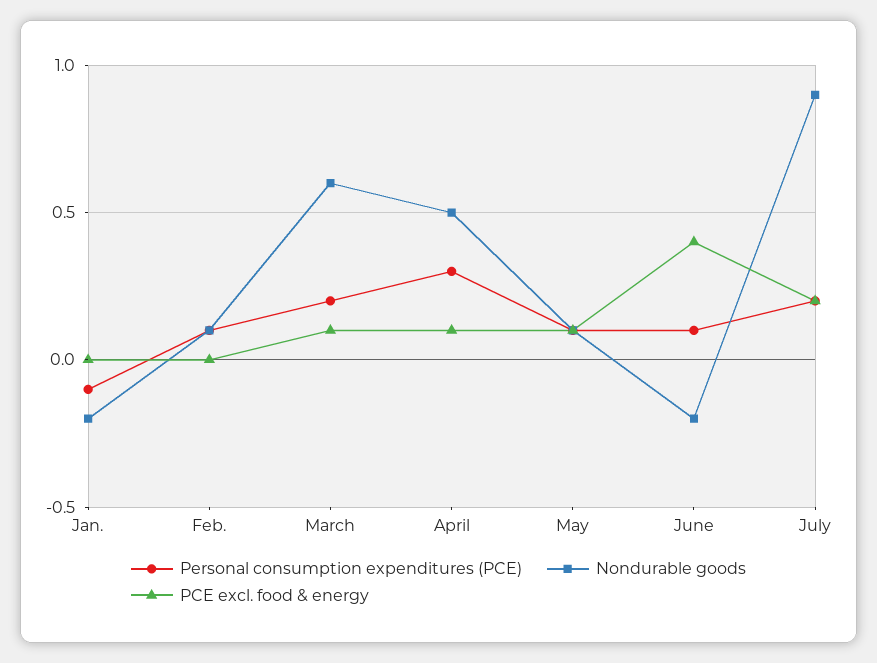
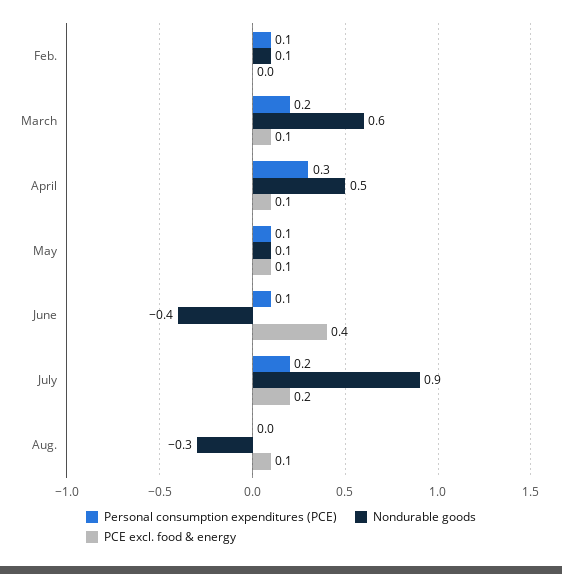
Personal consumption expenditures (PCE), Jan.: -0.1 -> none
Nondurable goods, Jan.: -0.2 -> none
PCE excl. food & energy, Jan.: 0 -> none
Nondurable goods, June: -0.2 -> -0.4
Personal consumption expenditures (PCE), Aug.: none -> 0
Nondurable goods, Aug.: none -> -0.3
PCE excl. food & energy, Aug.: none -> 0.1

